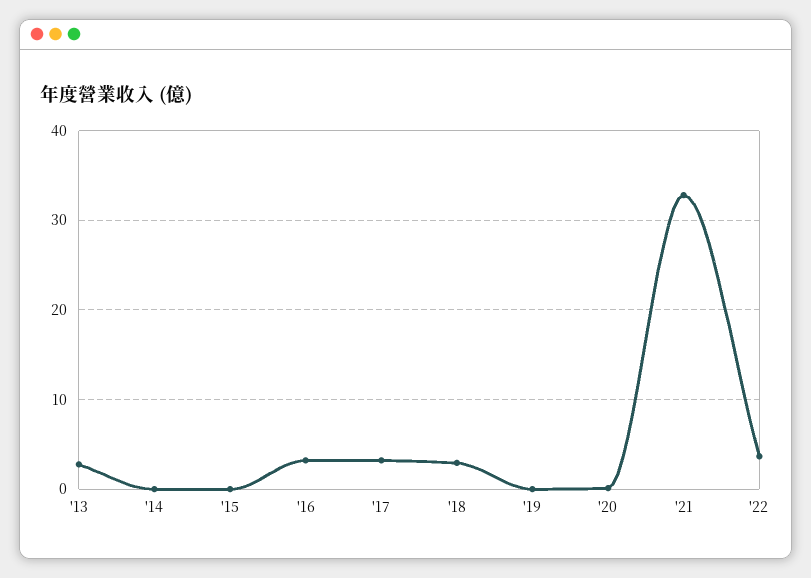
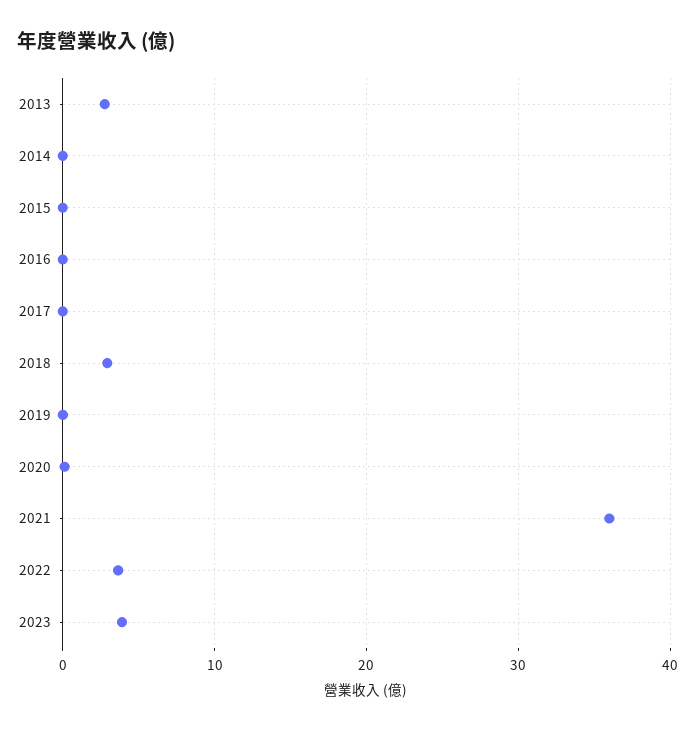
'16: 3 -> 0
'17: 3 -> 0
'21: 33 -> 36
2023: none -> 4

